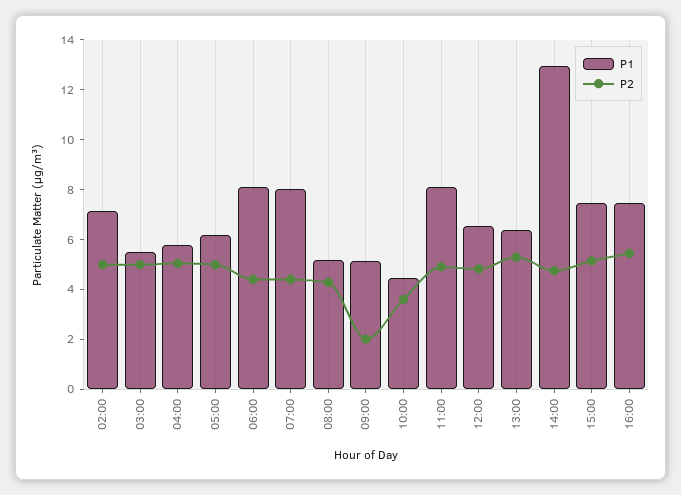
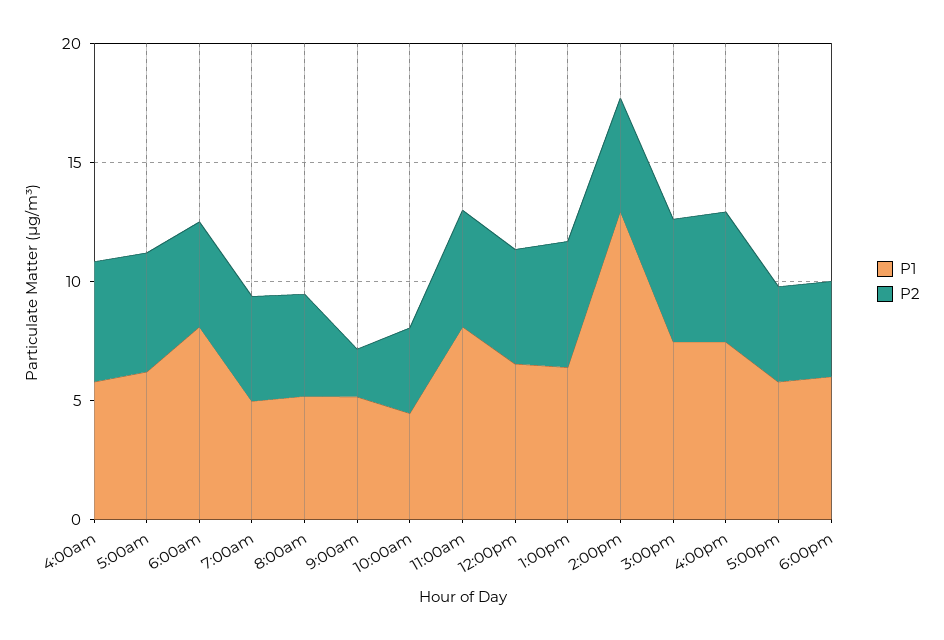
P1, 02:00: 7 -> none
P2, 02:00: 5 -> none
P1, 03:00: 5.5 -> none
P2, 03:00: 5 -> none
P1, 07:00: 8 -> 5
P1, 5:00pm: none -> 6
P2, 5:00pm: none -> 4
P1, 6:00pm: none -> 6
P2, 6:00pm: none -> 4

